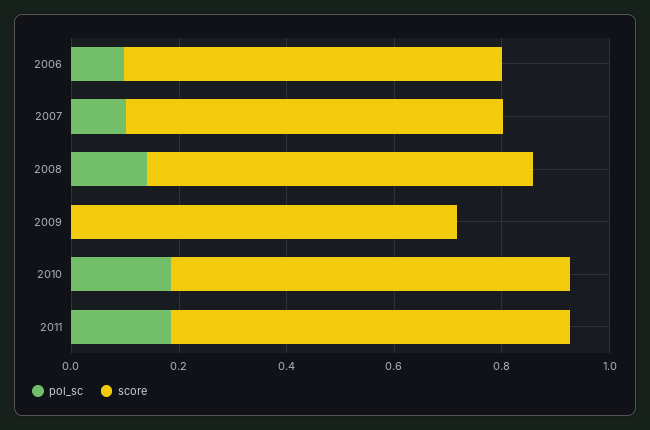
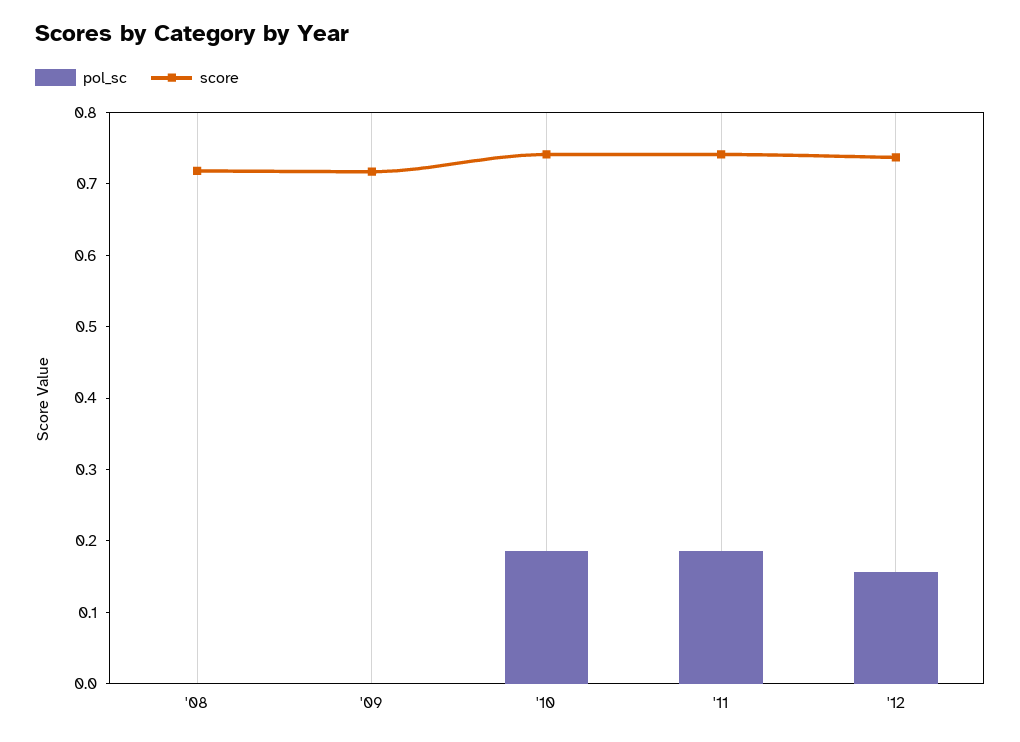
pol_sc, 2006: 0.1 -> none
score, 2006: 0.7 -> none
pol_sc, 2007: 0.1 -> none
score, 2007: 0.7 -> none
pol_sc, 2008: 0.15 -> 0
pol_sc, '12: none -> 0.16
score, '12: none -> 0.74

